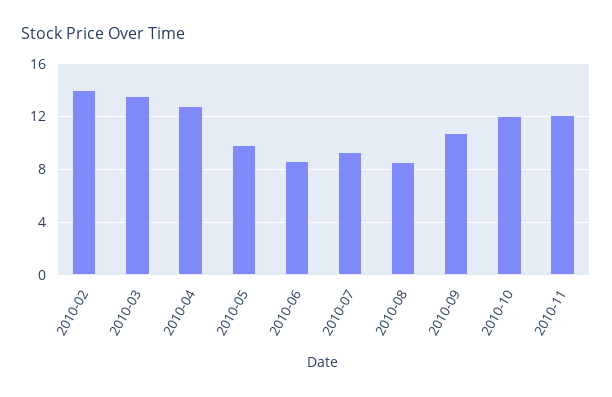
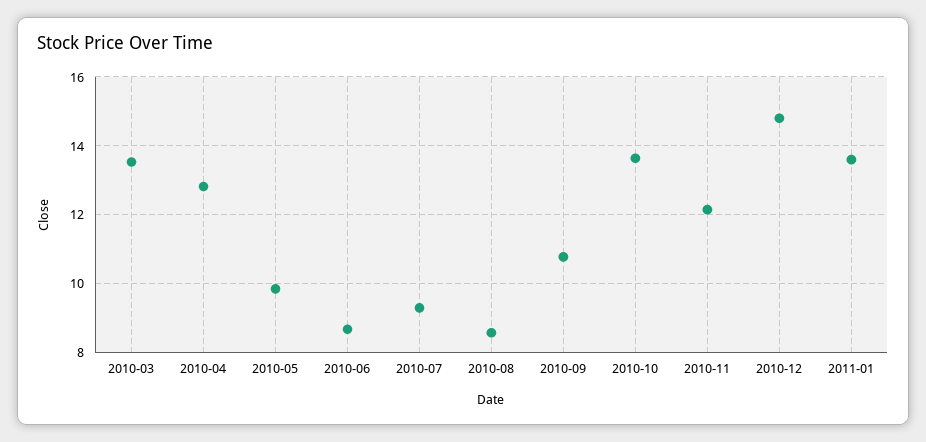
2010-02: 14 -> none
2010-10: 12 -> 13.6
2010-12: none -> 14.8
2011-01: none -> 13.6

